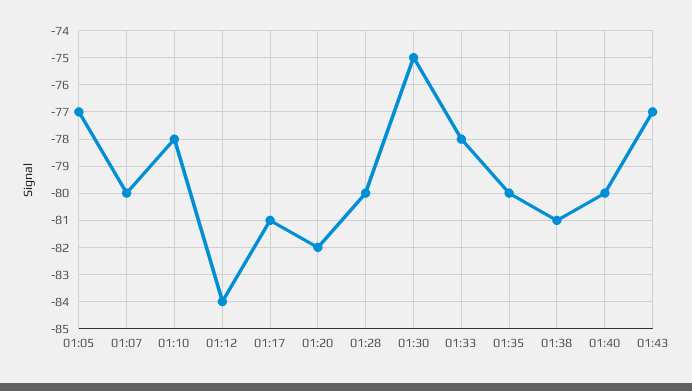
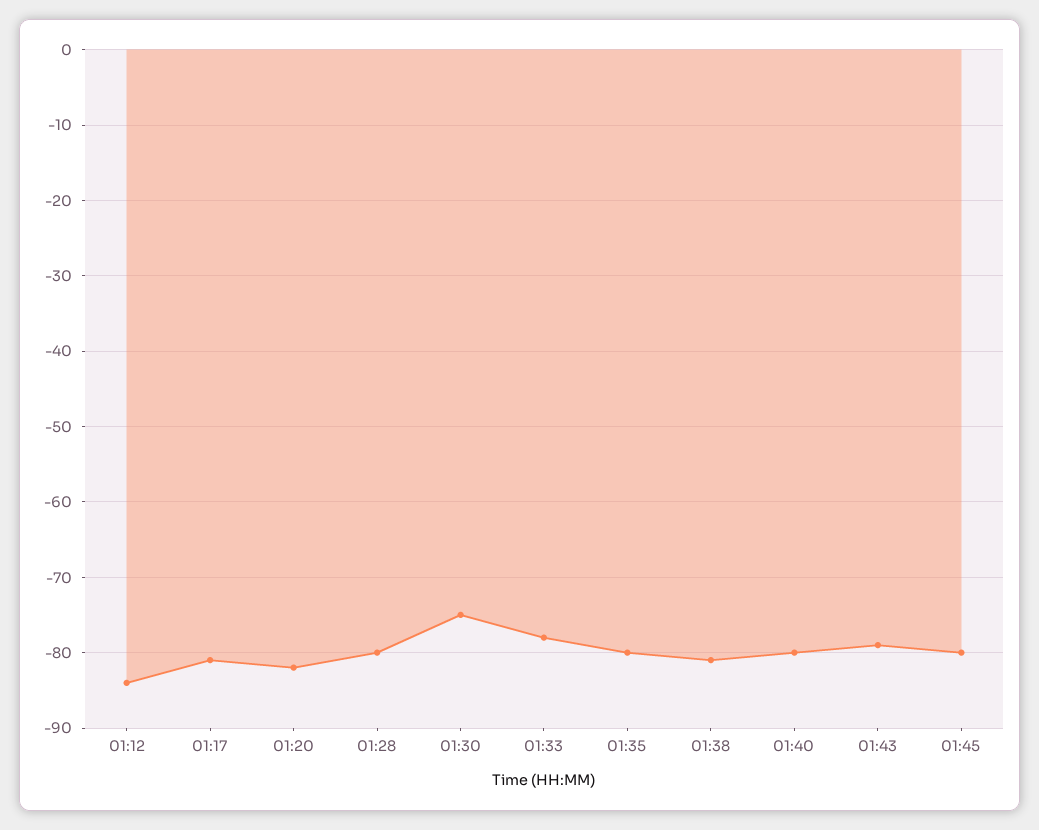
01:05: -77 -> none
01:07: -80 -> none
01:10: -78 -> none
01:43: -77 -> -79
01:45: none -> -80

